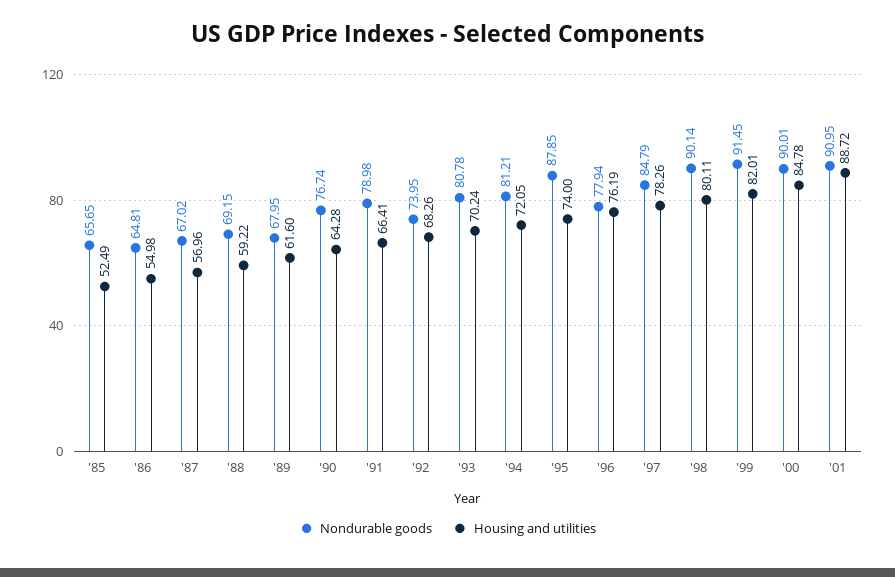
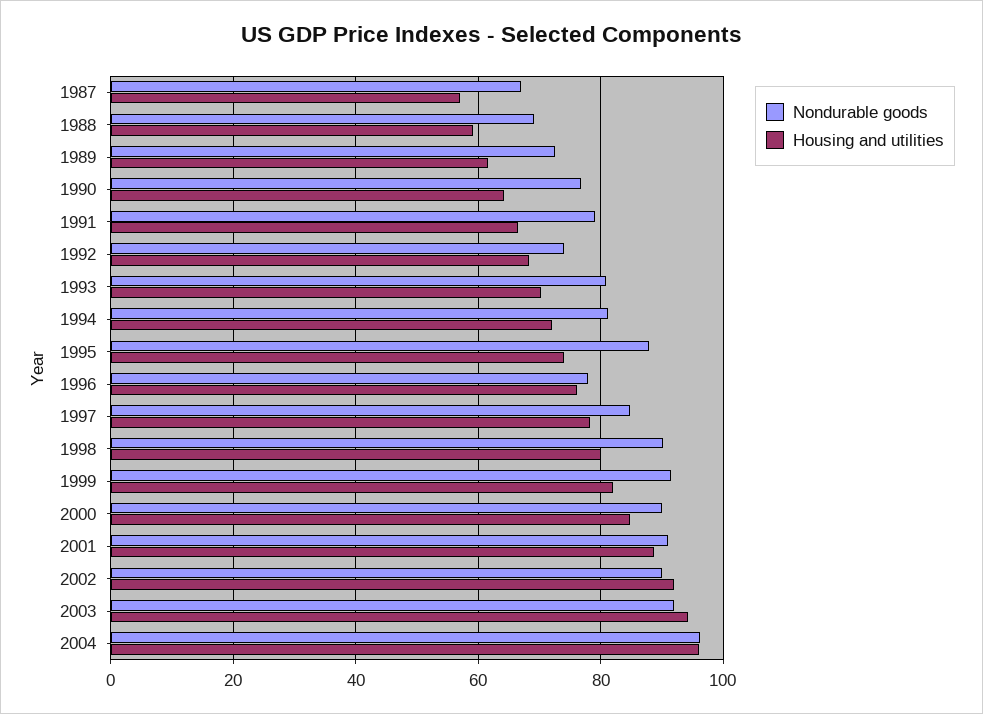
Nondurable goods, '85: 65.65 -> none
Housing and utilities, '85: 52.49 -> none
Nondurable goods, '86: 64.81 -> none
Housing and utilities, '86: 54.98 -> none
Nondurable goods, '89: 67.95 -> 72
Nondurable goods, 2002: none -> 90
Housing and utilities, 2002: none -> 92
Nondurable goods, 2003: none -> 92
Housing and utilities, 2003: none -> 94
Nondurable goods, 2004: none -> 96
Housing and utilities, 2004: none -> 96

